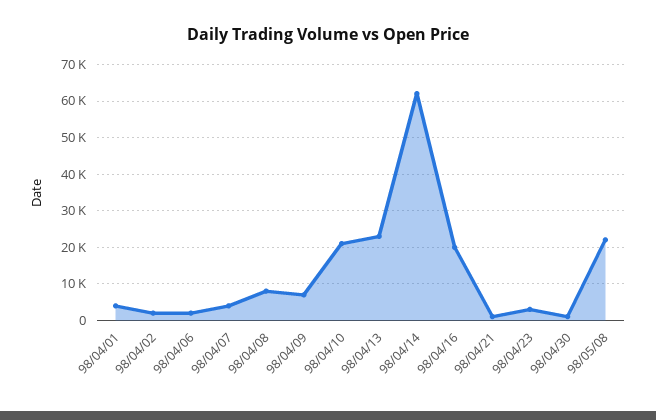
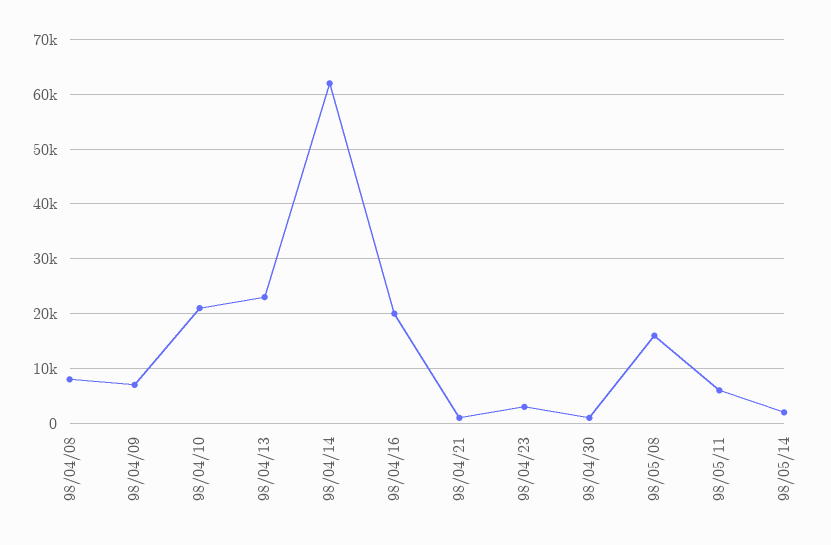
98/04/01: 4000 -> none
98/04/02: 2000 -> none
98/04/06: 2000 -> none
98/04/07: 4000 -> none
98/05/08: 22000 -> 16000
98/05/11: none -> 6000
98/05/14: none -> 2000

